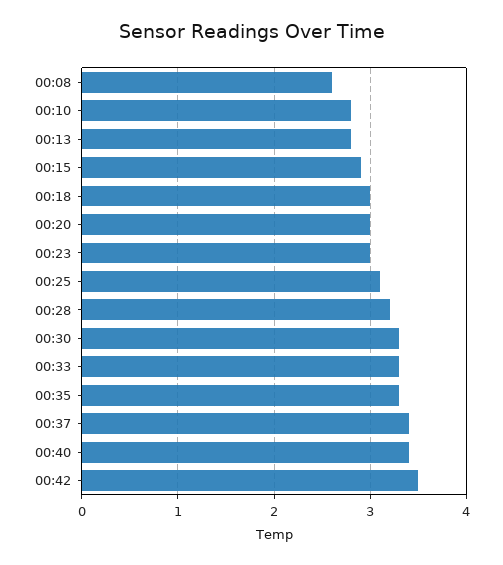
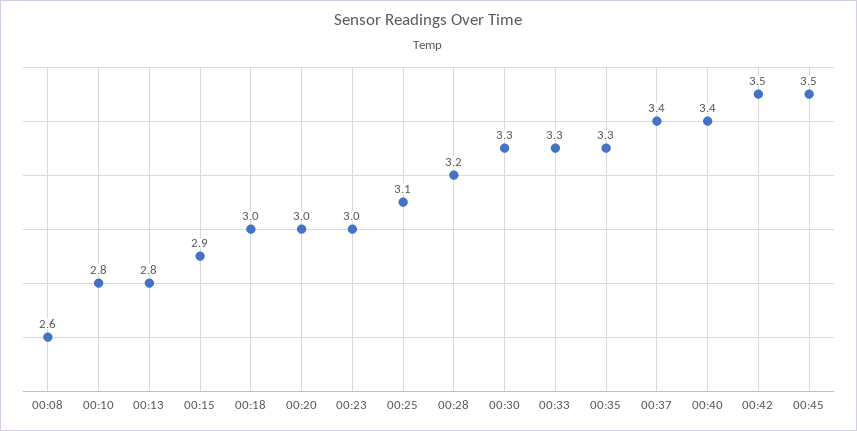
00:45: none -> 3.5

